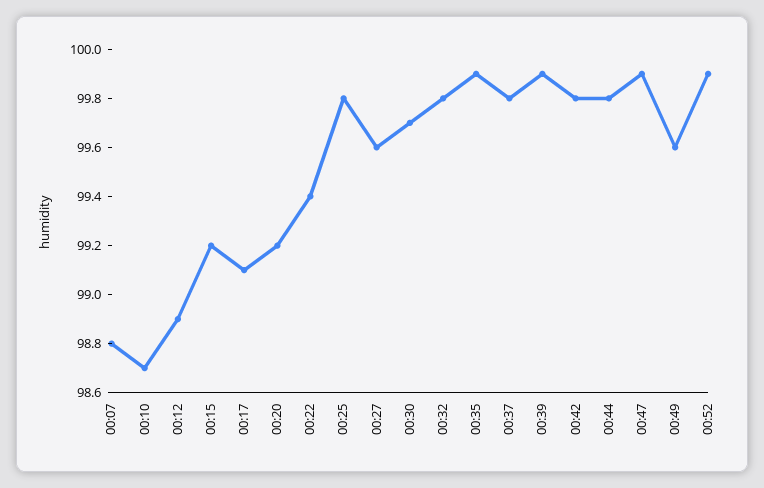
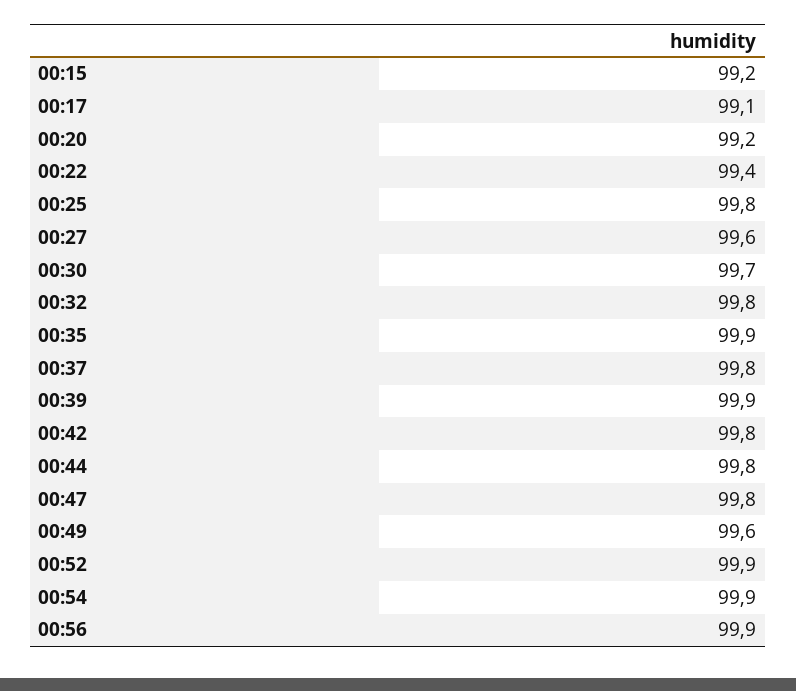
00:07: 98.8 -> none
00:10: 98.7 -> none
00:12: 98.9 -> none
00:47: 99.9 -> 99.8
00:54: none -> 99.9
00:56: none -> 99.9

